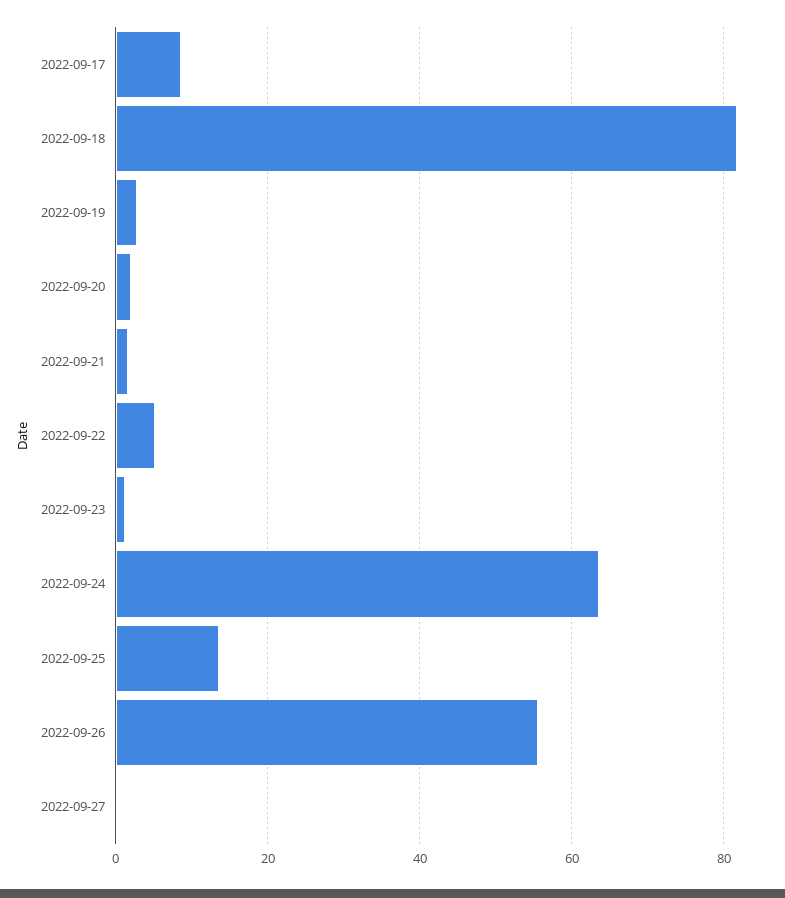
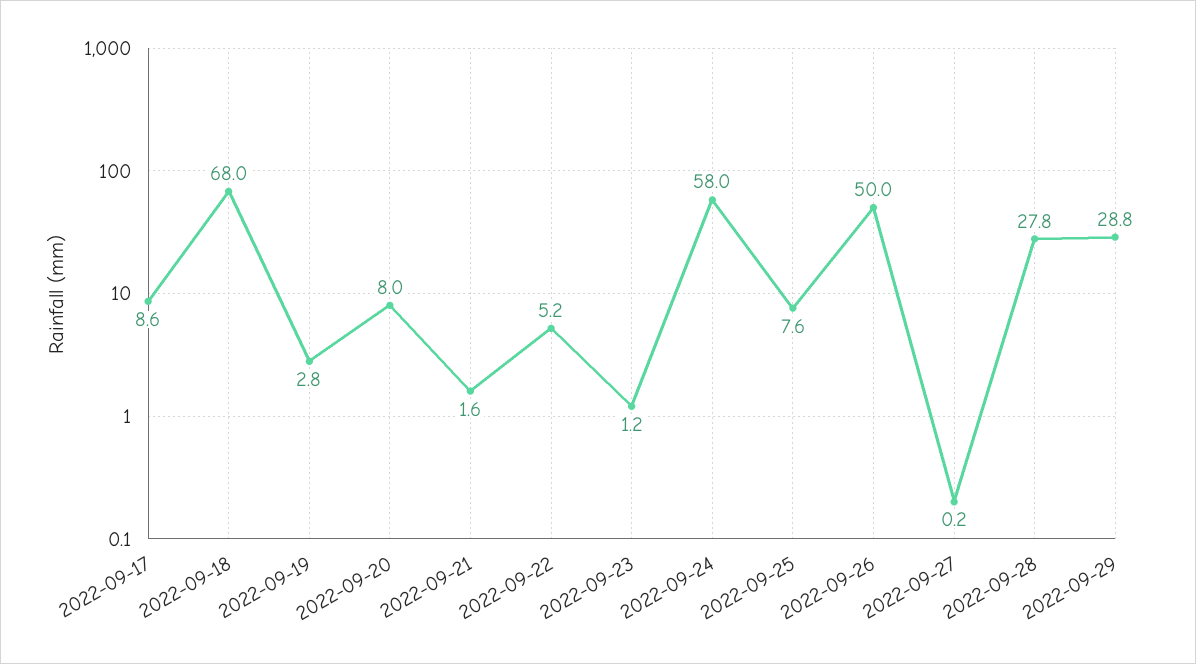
2022-09-18: 82 -> 68
2022-09-20: 2 -> 8
2022-09-24: 64 -> 58
2022-09-25: 14 -> 7.6
2022-09-26: 56 -> 50
2022-09-28: none -> 27.8
2022-09-29: none -> 28.8

